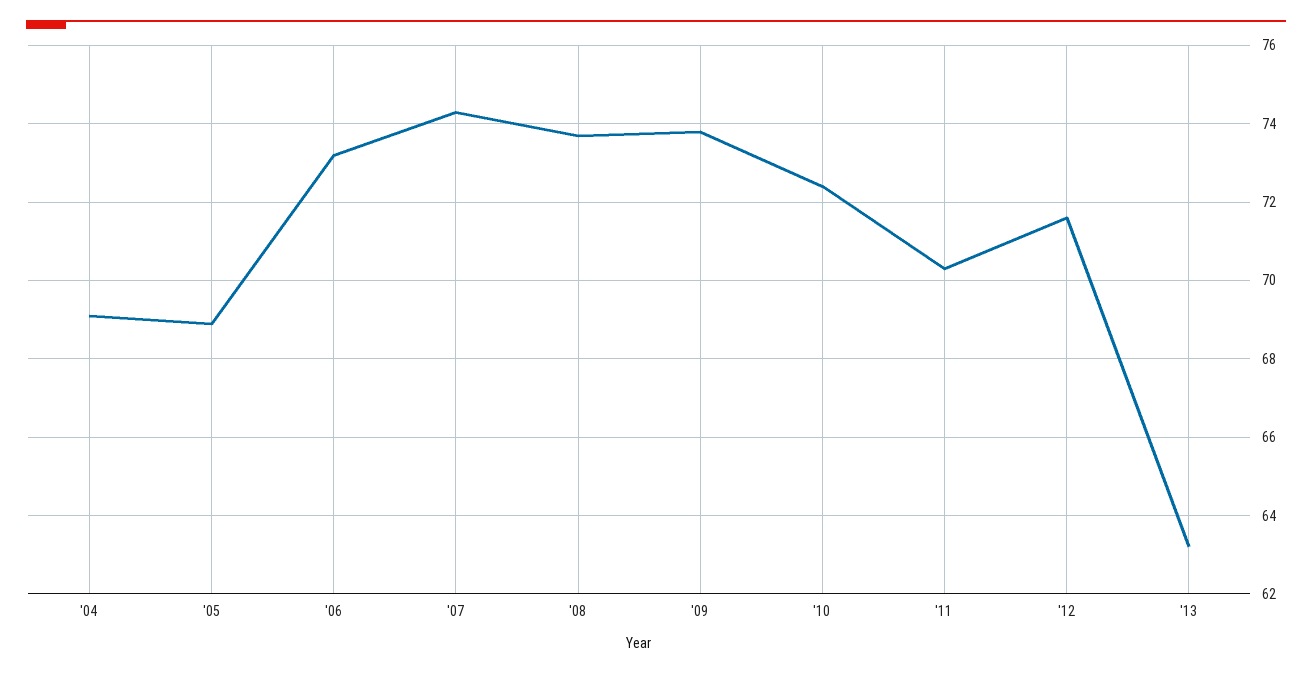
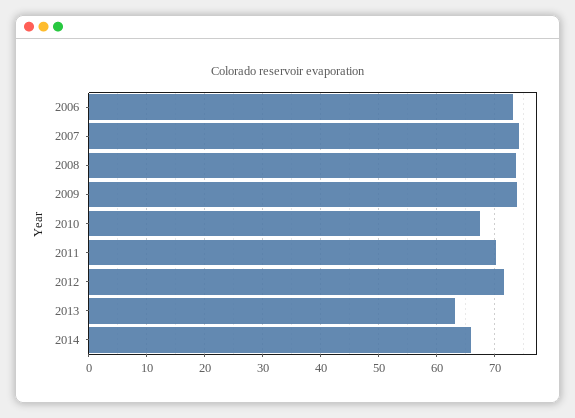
'04: 69 -> none
'05: 69 -> none
'10: 72.5 -> 68
2014: none -> 66

